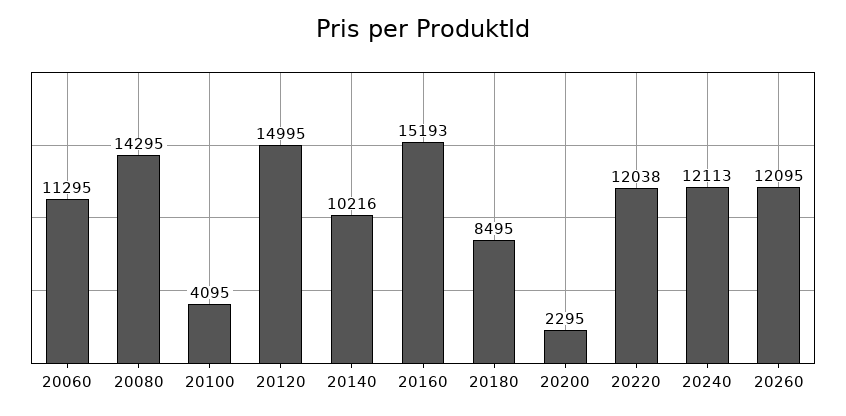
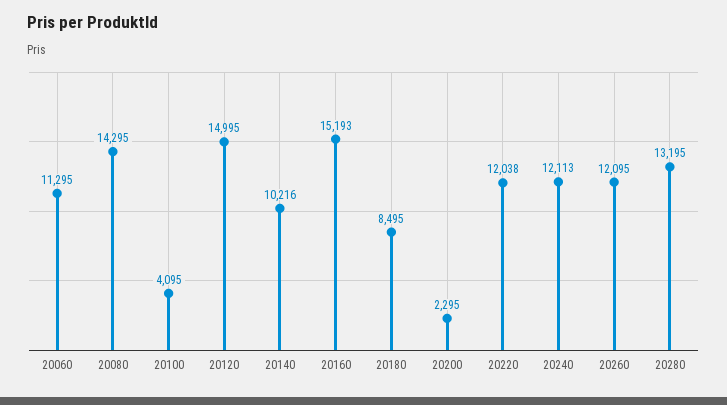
20280: none -> 13195

